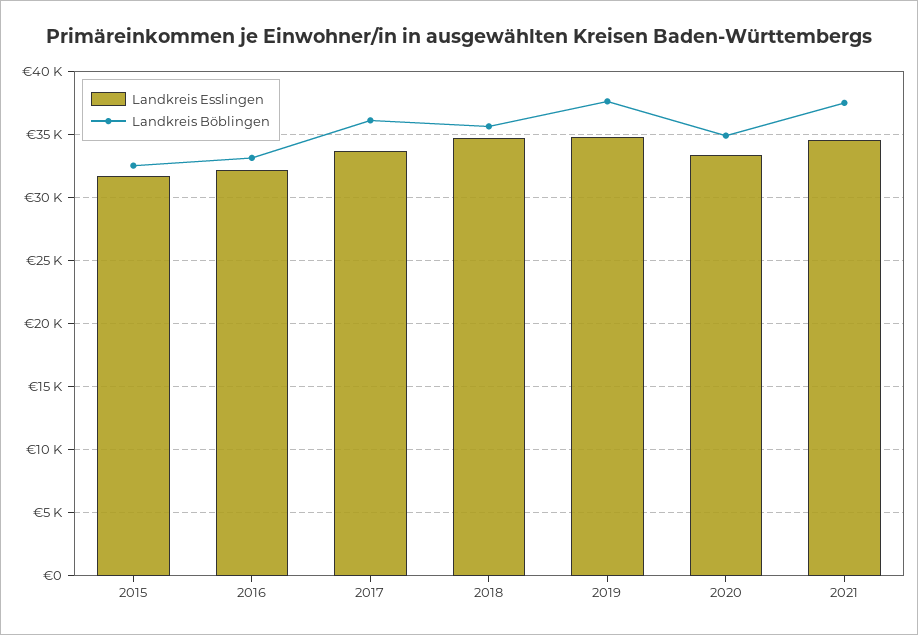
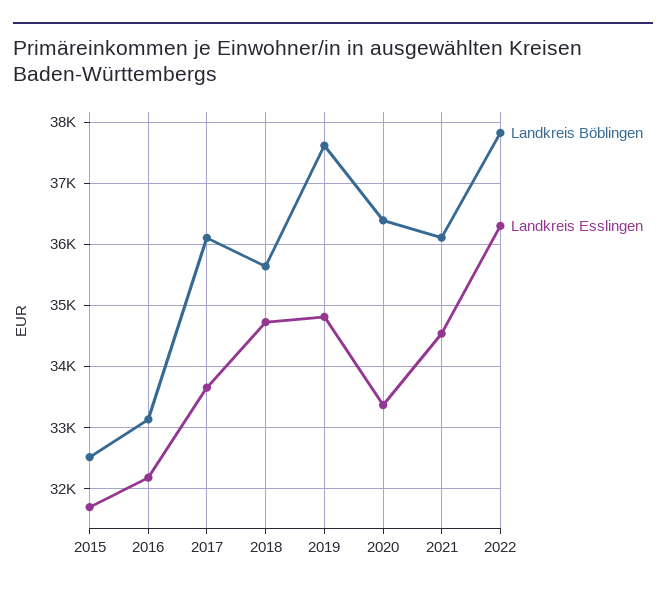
Landkreis Böblingen, 2020: 35000 -> 36400
Landkreis Böblingen, 2021: 37500 -> 36100
Landkreis Böblingen, 2022: none -> 37800
Landkreis Esslingen, 2022: none -> 36300

